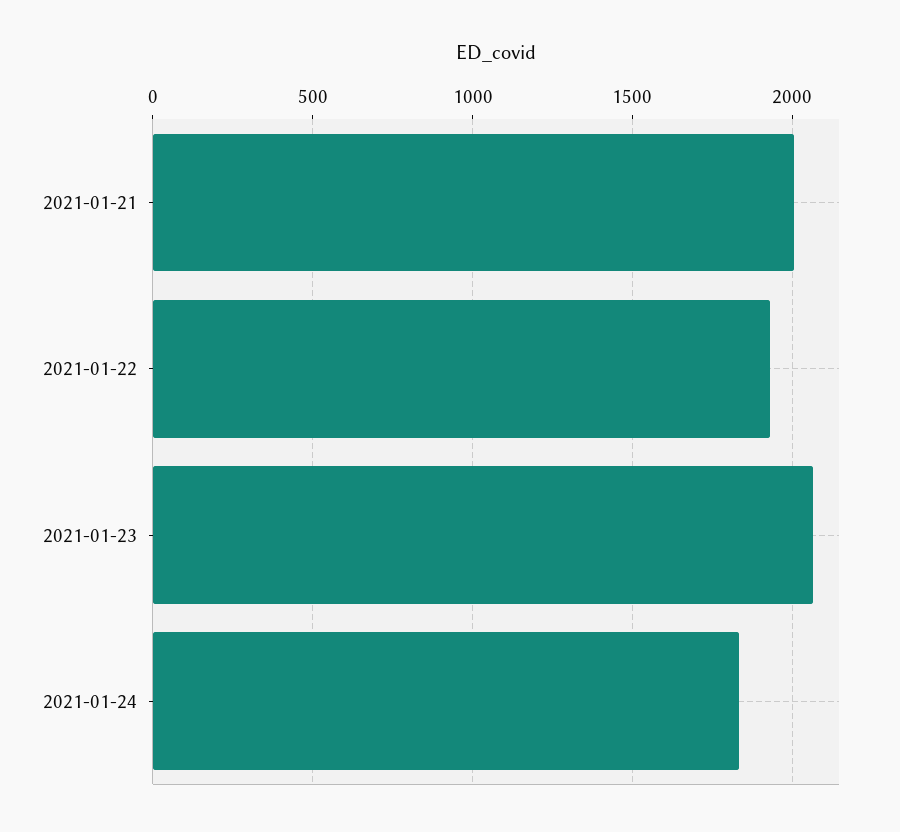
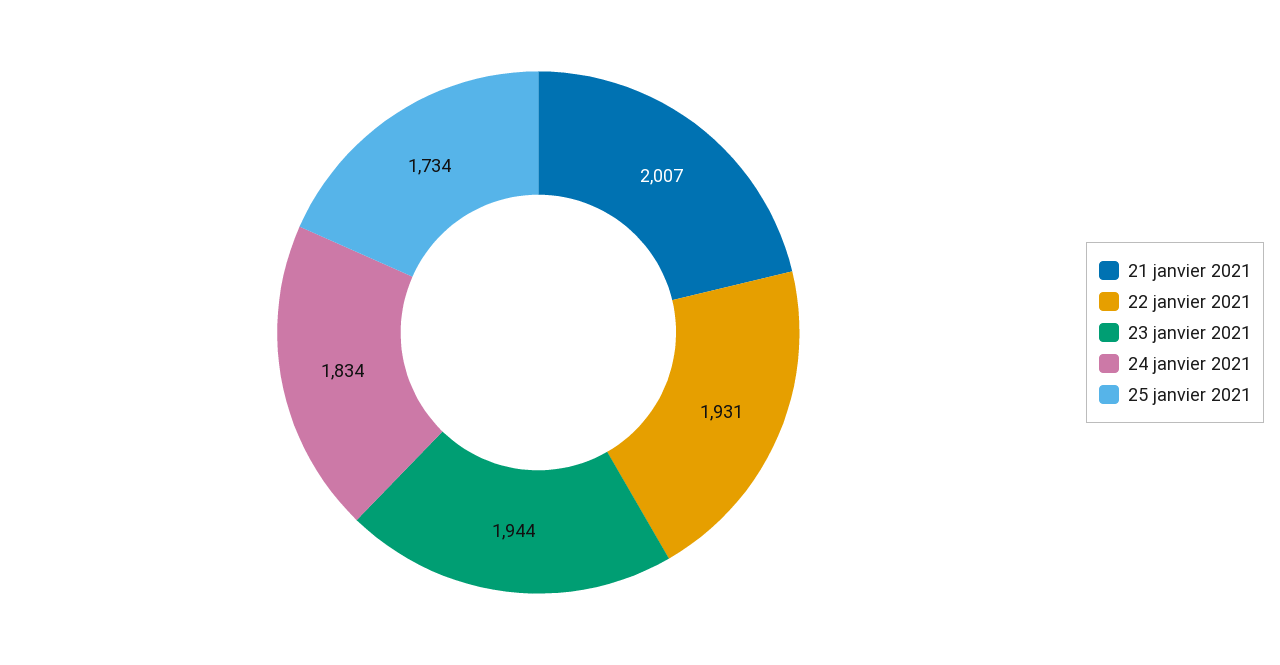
2021-01-23: 2050 -> 1944
25 janvier 2021: none -> 1734

